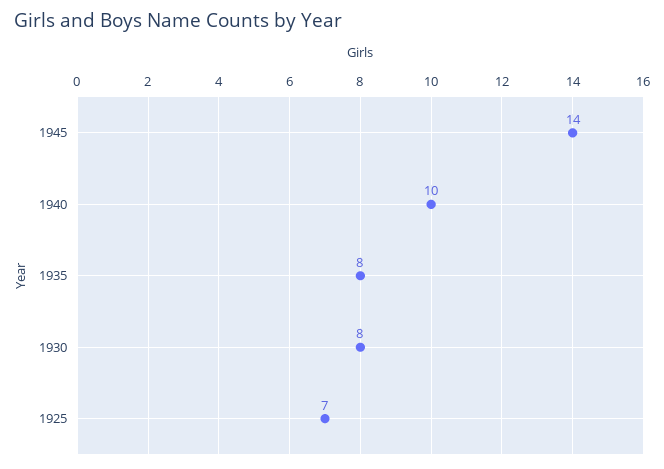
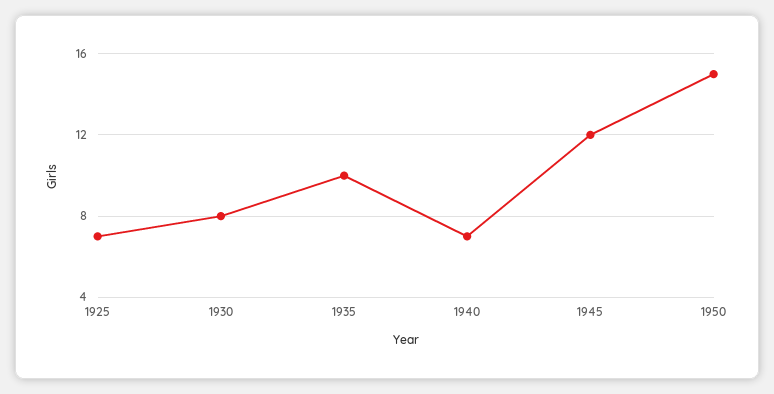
1945: 14 -> 12
1940: 10 -> 7
1935: 8 -> 10
1950: none -> 15

